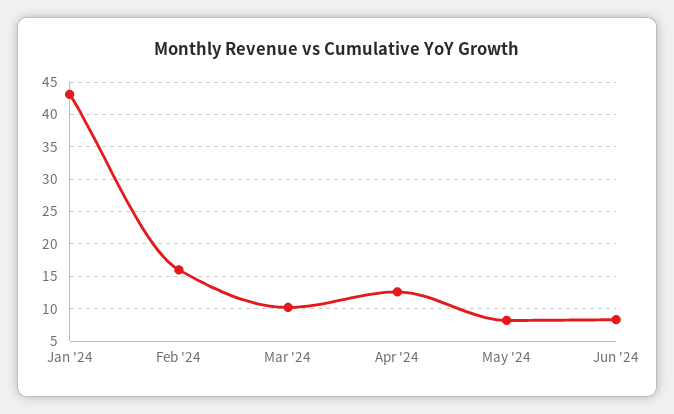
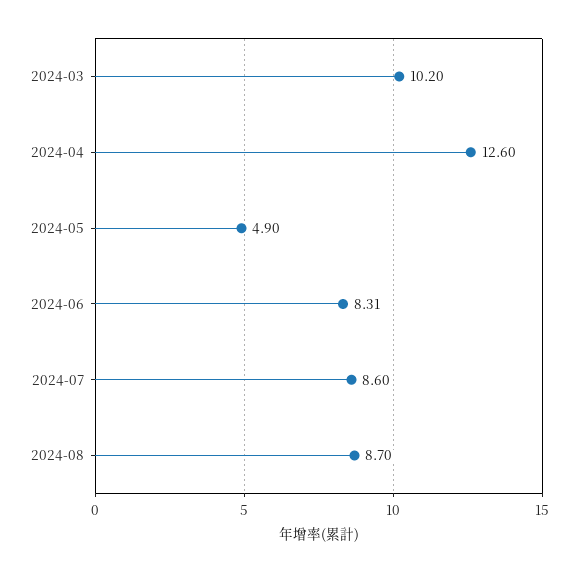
Jan '24: 43 -> none
Feb '24: 16 -> none
May '24: 8 -> 4.9
2024-07: none -> 8.6
2024-08: none -> 8.7

